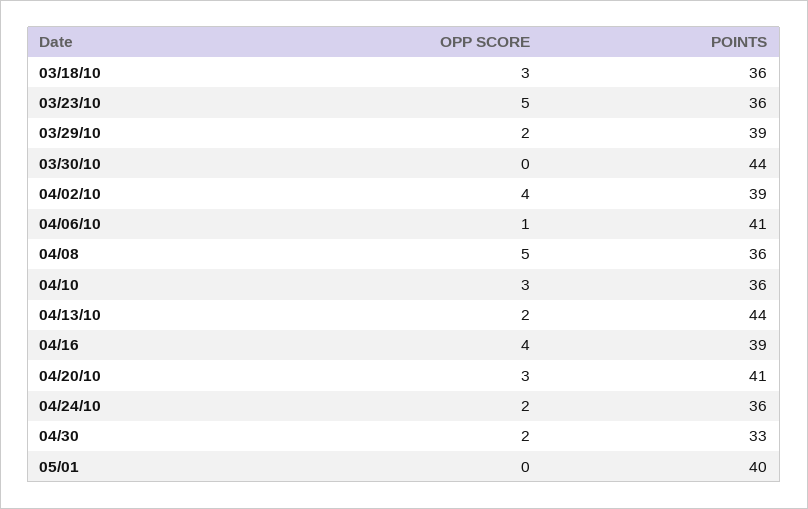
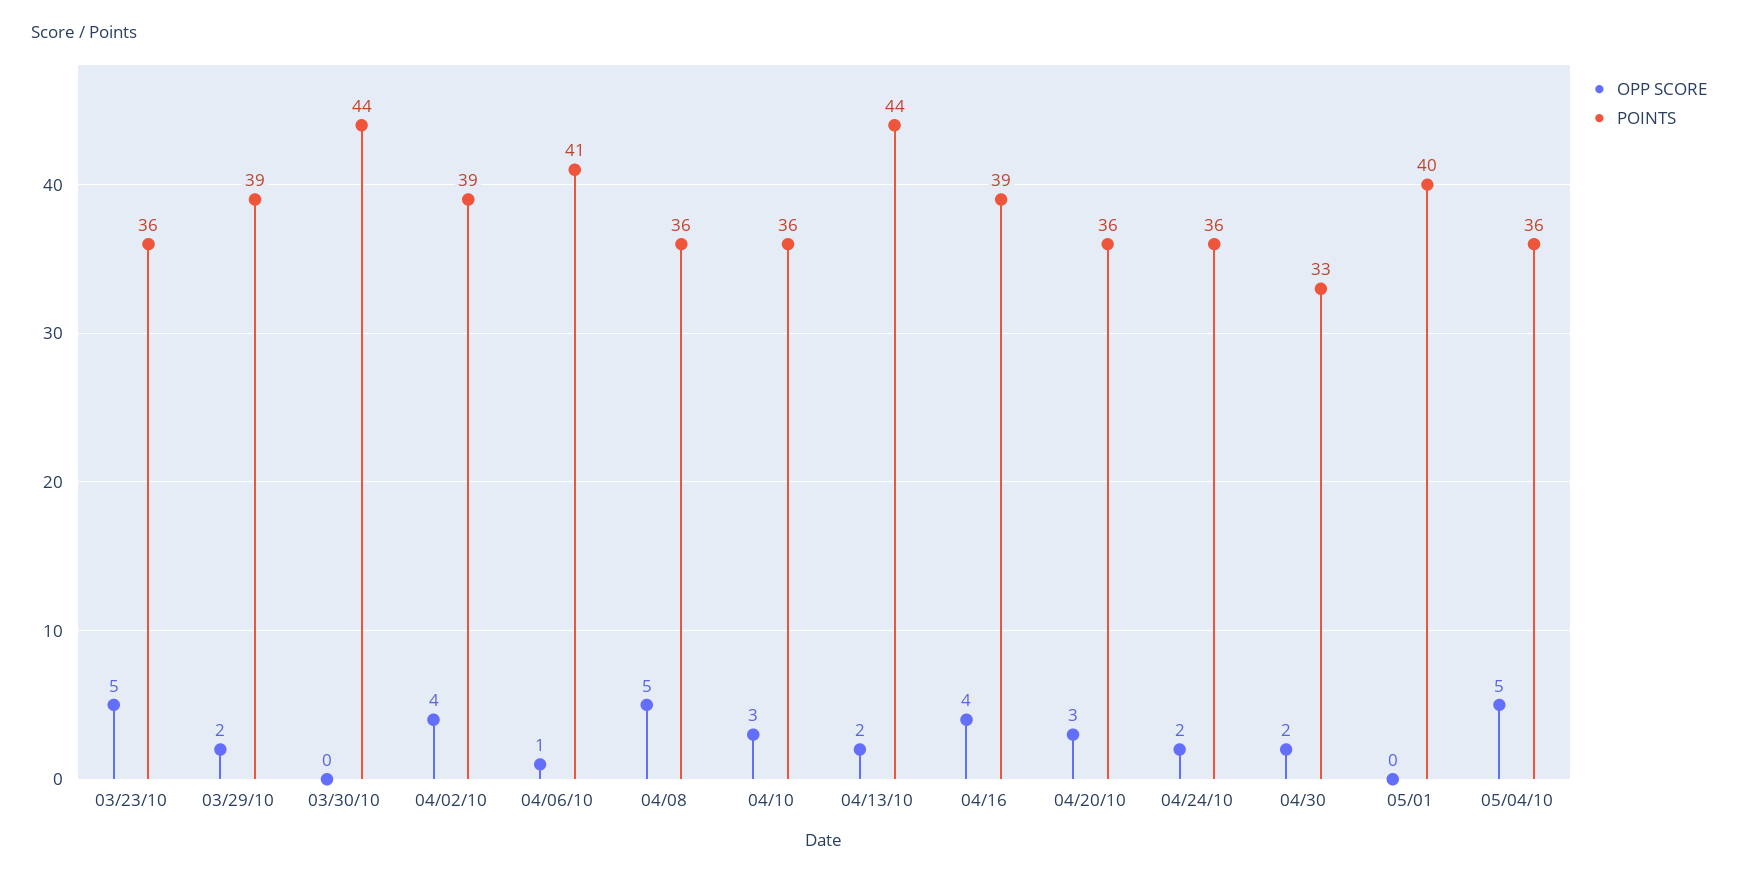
OPP SCORE, 03/18/10: 3 -> none
POINTS, 03/18/10: 36 -> none
POINTS, 04/20/10: 41 -> 36
OPP SCORE, 05/04/10: none -> 5
POINTS, 05/04/10: none -> 36

